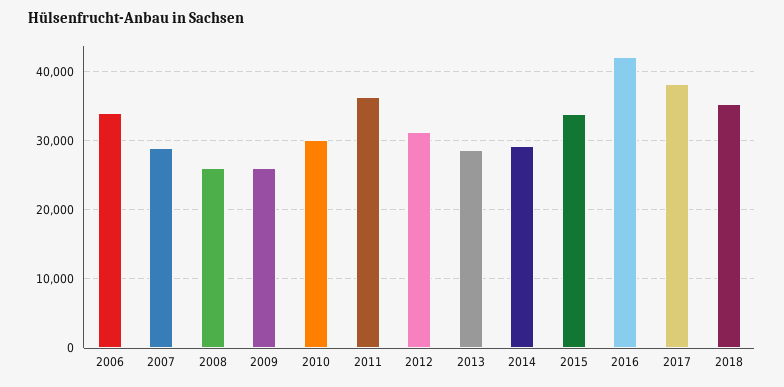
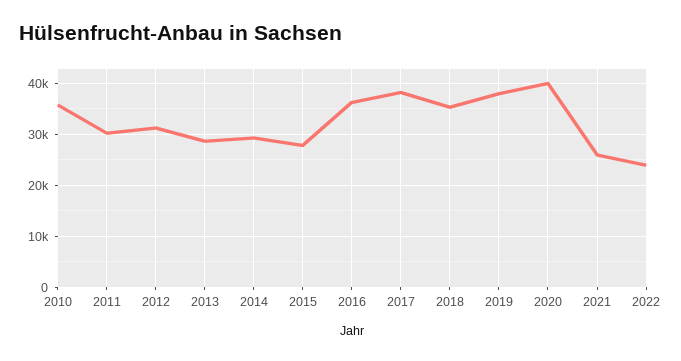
2006: 34000 -> none
2007: 29000 -> none
2008: 26000 -> none
2009: 26000 -> none
2010: 30000 -> 36000
2011: 36000 -> 30000
2015: 34000 -> 28000
2016: 42000 -> 36000
2019: none -> 38000
2020: none -> 40000
2021: none -> 26000
2022: none -> 24000

